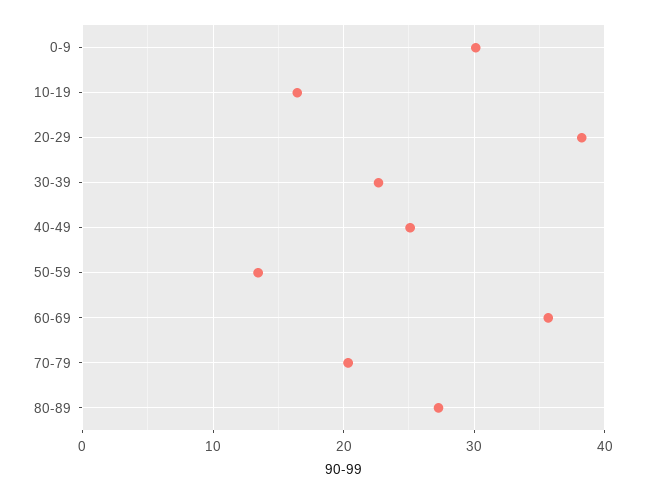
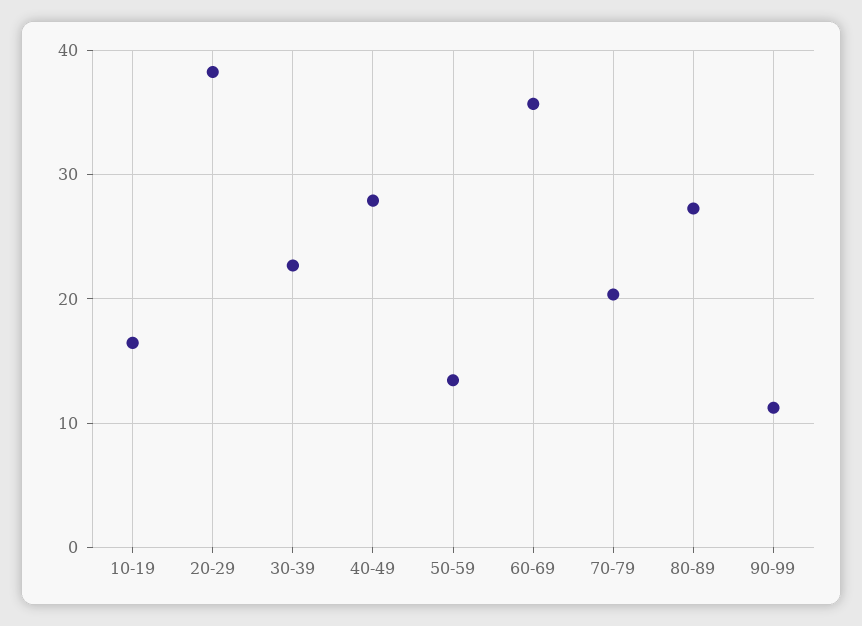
0-9: 30 -> none
40-49: 25 -> 28
90-99: none -> 11

